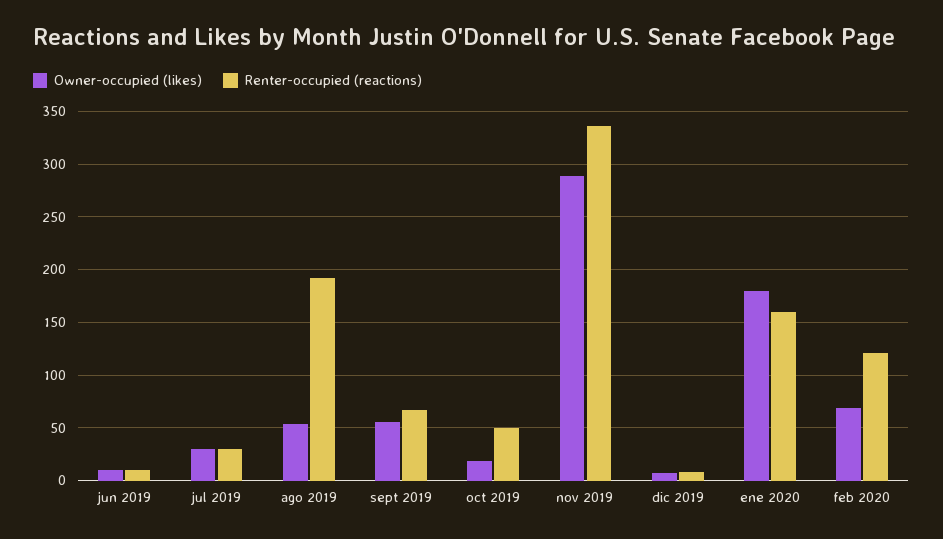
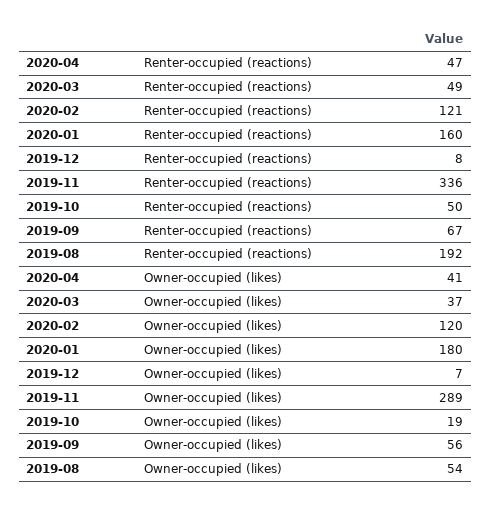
Owner-occupied (likes), jun 2019: 10 -> none
Renter-occupied (reactions), jun 2019: 10 -> none
Owner-occupied (likes), jul 2019: 30 -> none
Renter-occupied (reactions), jul 2019: 30 -> none
Owner-occupied (likes), feb 2020: 70 -> 120
Renter-occupied (reactions), 2020-04: none -> 47
Renter-occupied (reactions), 2020-03: none -> 49
Owner-occupied (likes), 2020-04: none -> 41
Owner-occupied (likes), 2020-03: none -> 37

